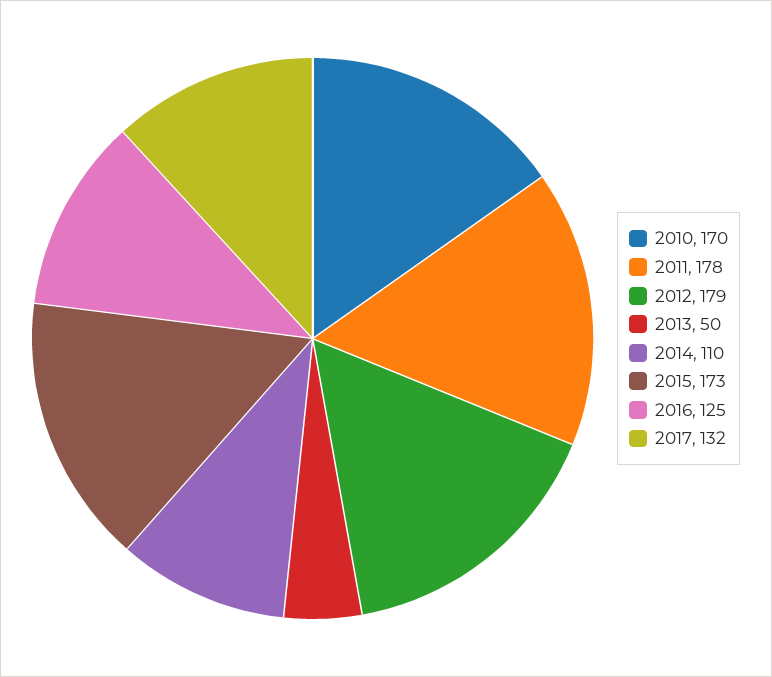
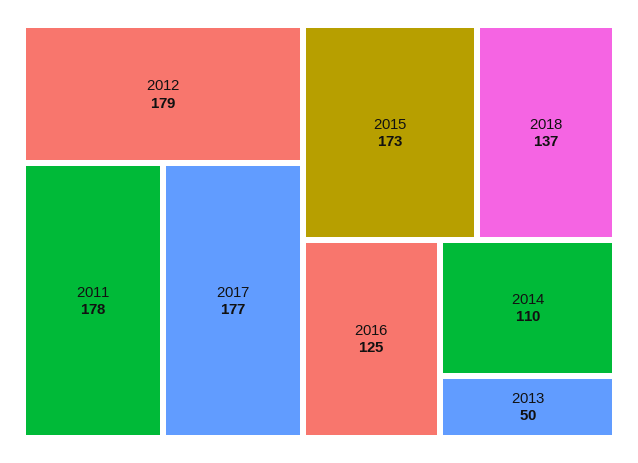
2010: 170 -> none
2017: 132 -> 177
2018: none -> 137

